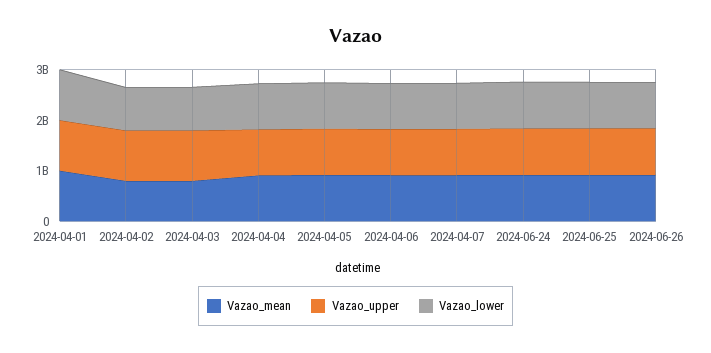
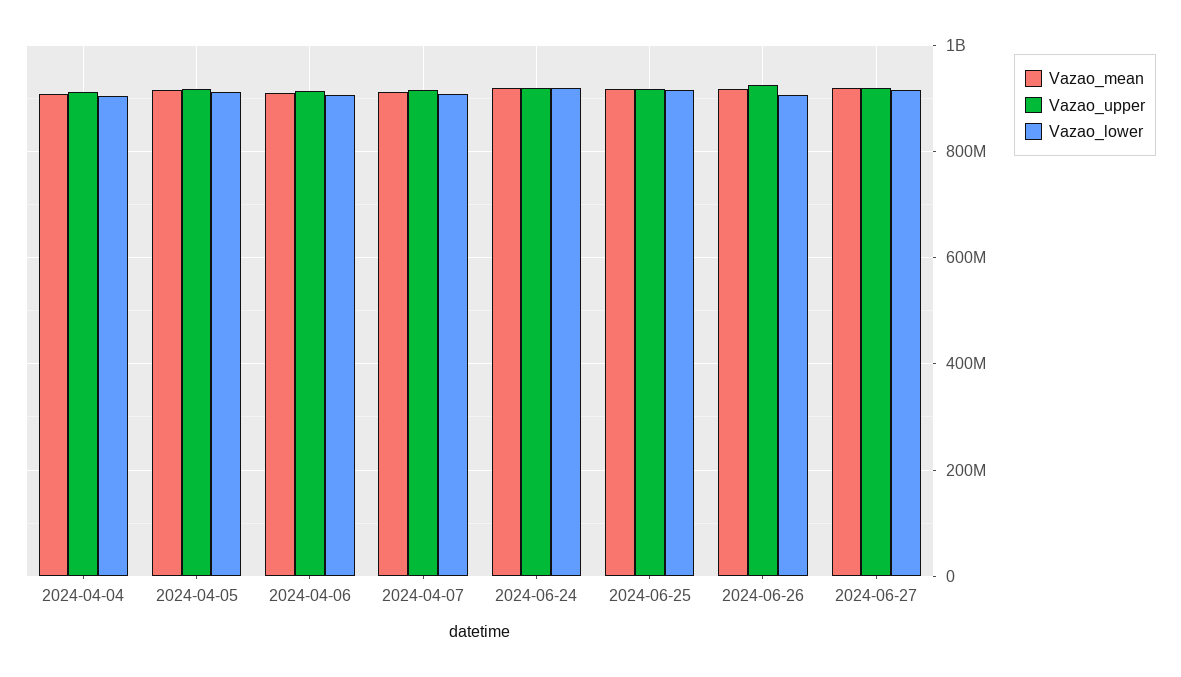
Vazao_mean, 2024-04-01: 1000000000 -> none
Vazao_upper, 2024-04-01: 1000000000 -> none
Vazao_lower, 2024-04-01: 1000000000 -> none
Vazao_mean, 2024-04-02: 800000000 -> none
Vazao_upper, 2024-04-02: 1000000000 -> none
Vazao_lower, 2024-04-02: 800000000 -> none
Vazao_mean, 2024-04-03: 800000000 -> none
Vazao_upper, 2024-04-03: 1000000000 -> none
Vazao_lower, 2024-04-03: 800000000 -> none
Vazao_mean, 2024-06-27: none -> 920000000
Vazao_upper, 2024-06-27: none -> 920000000
Vazao_lower, 2024-06-27: none -> 920000000

